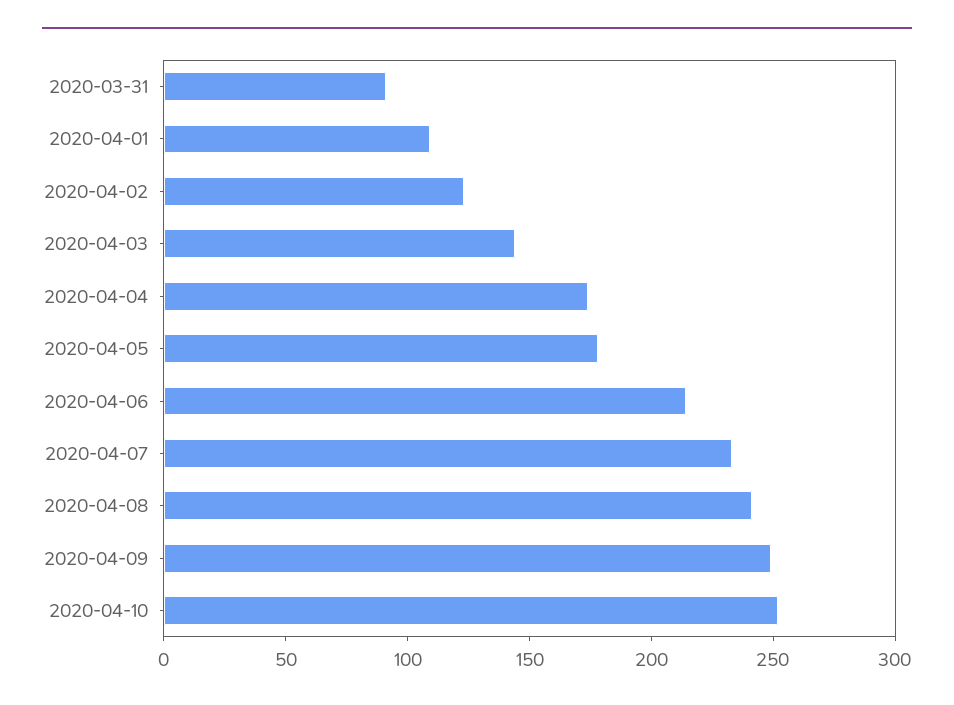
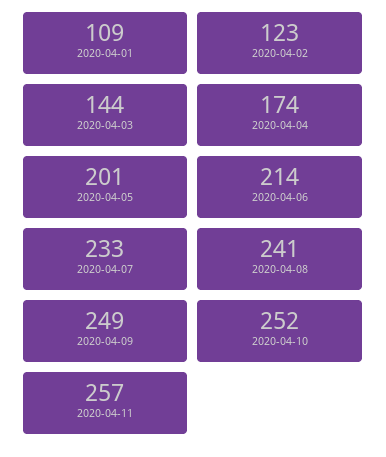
2020-03-31: 90 -> none
2020-04-05: 180 -> 201
2020-04-11: none -> 257

